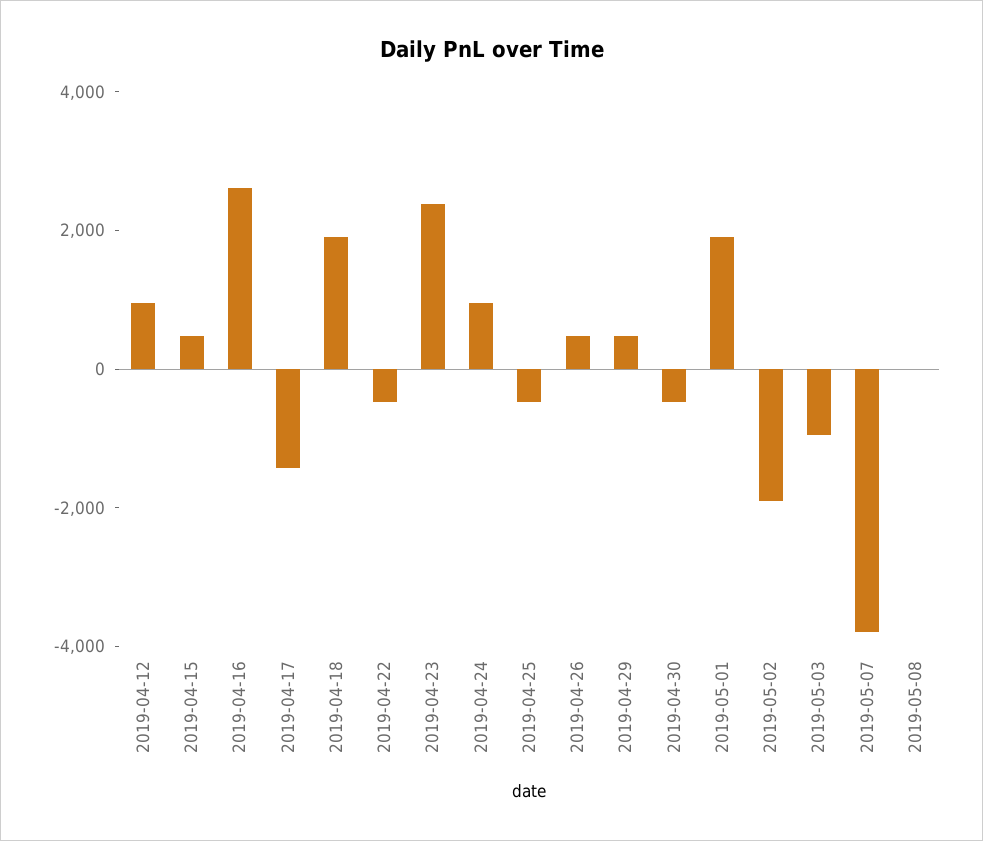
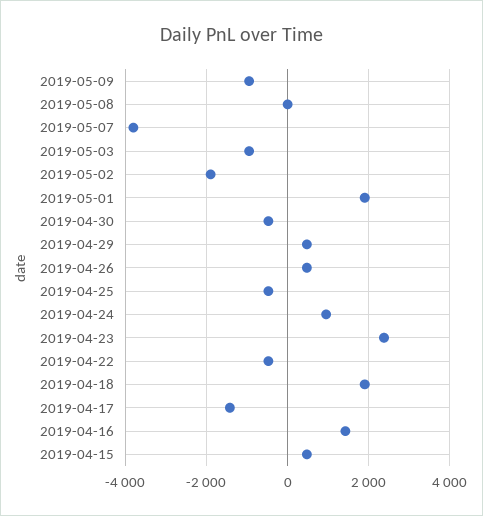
2019-04-12: 1000 -> none
2019-04-16: 2500 -> 1400
2019-05-09: none -> -1000

